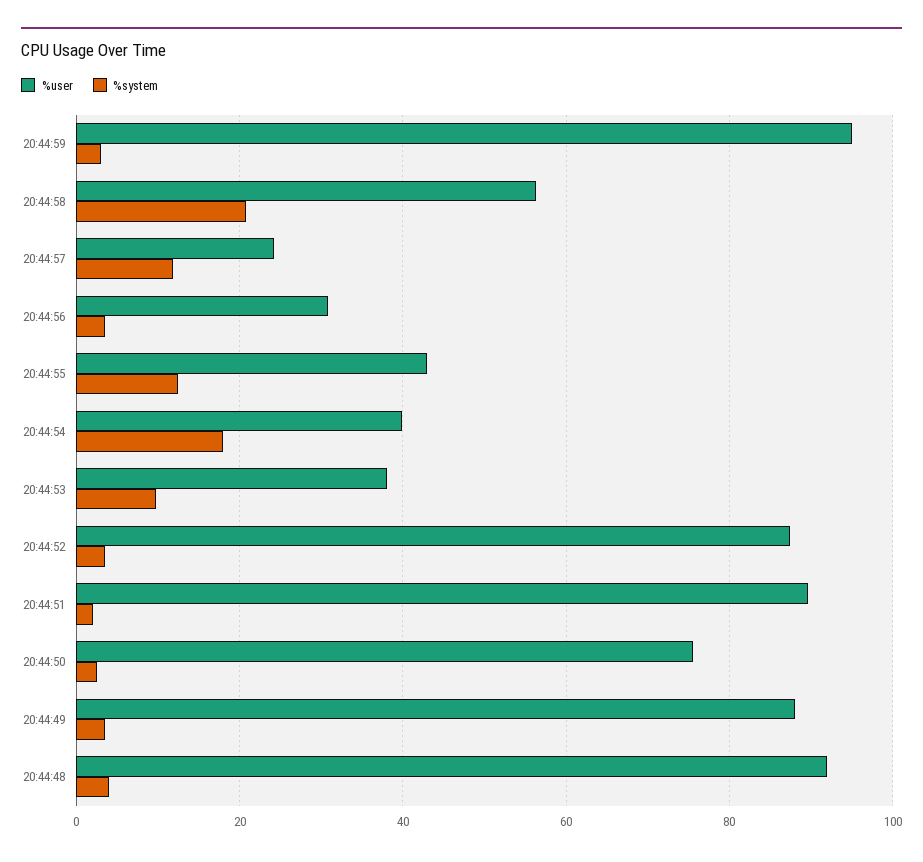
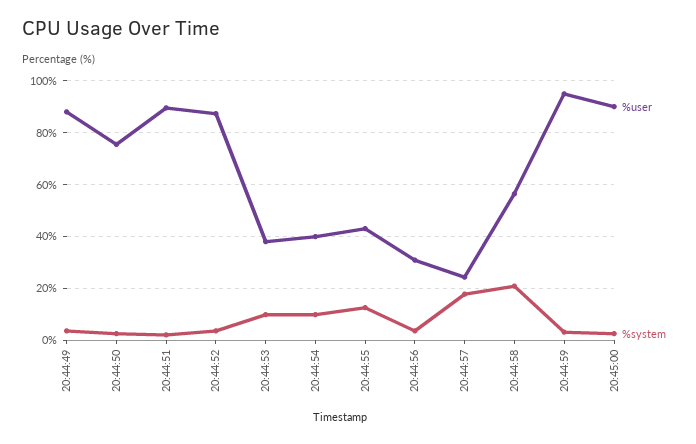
%system, 20:44:57: 12 -> 17.5
%system, 20:44:54: 18 -> 10
%user, 20:44:48: 92 -> none
%system, 20:44:48: 4 -> none
%user, 20:45:00: none -> 90
%system, 20:45:00: none -> 2.5

